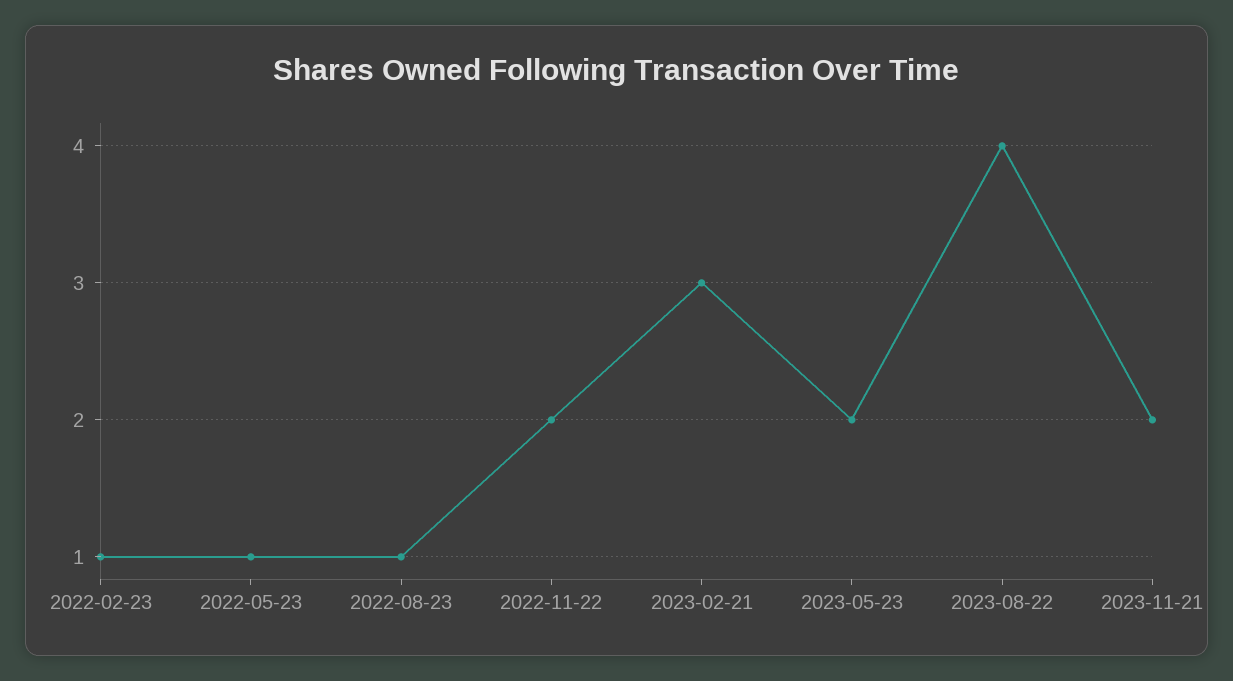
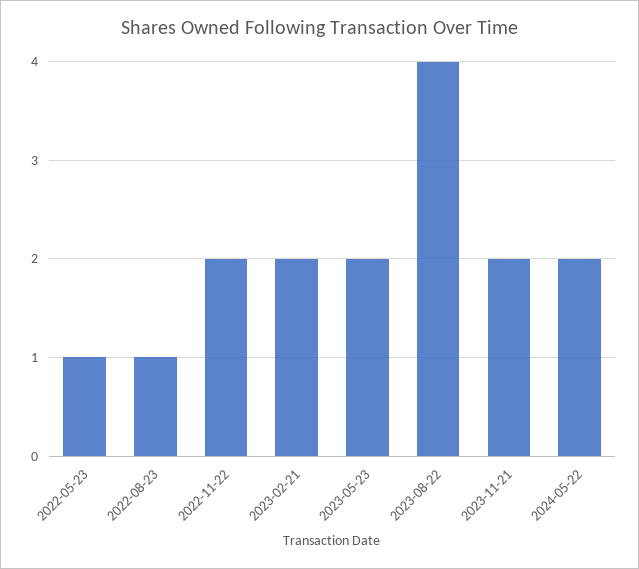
2022-02-23: 1 -> none
2023-02-21: 3 -> 2
2024-05-22: none -> 2

